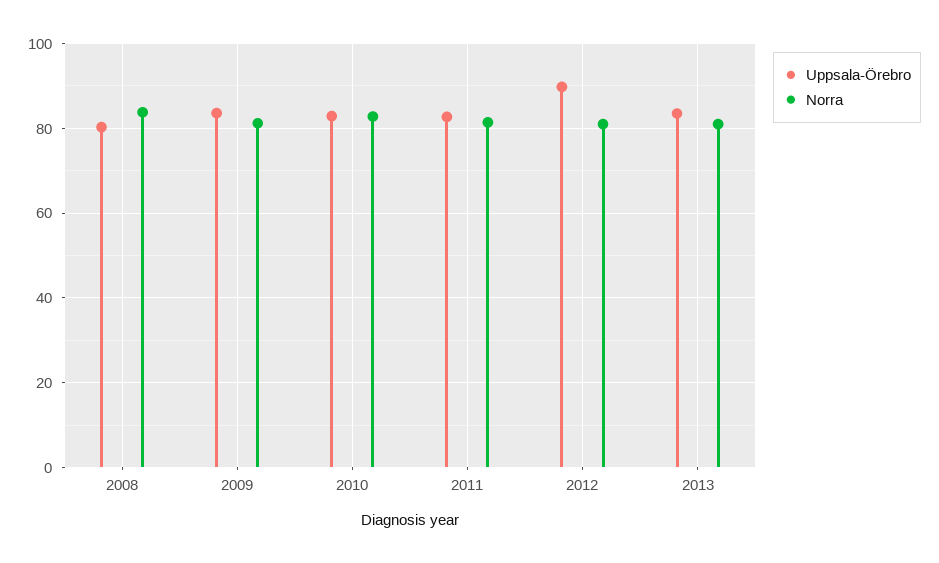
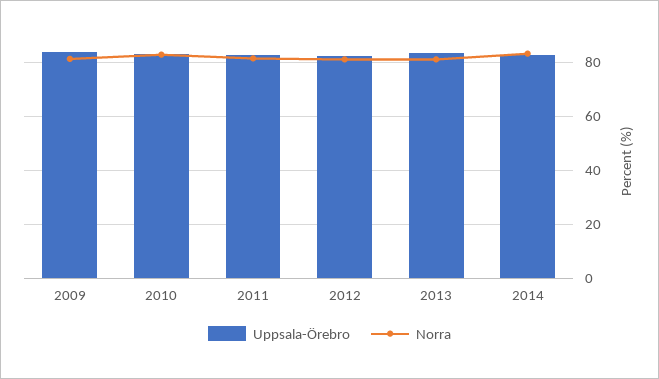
Uppsala-Örebro, 2008: 80 -> none
Norra, 2008: 84 -> none
Uppsala-Örebro, 2012: 90 -> 82.5
Uppsala-Örebro, 2014: none -> 82.5
Norra, 2014: none -> 82.5

